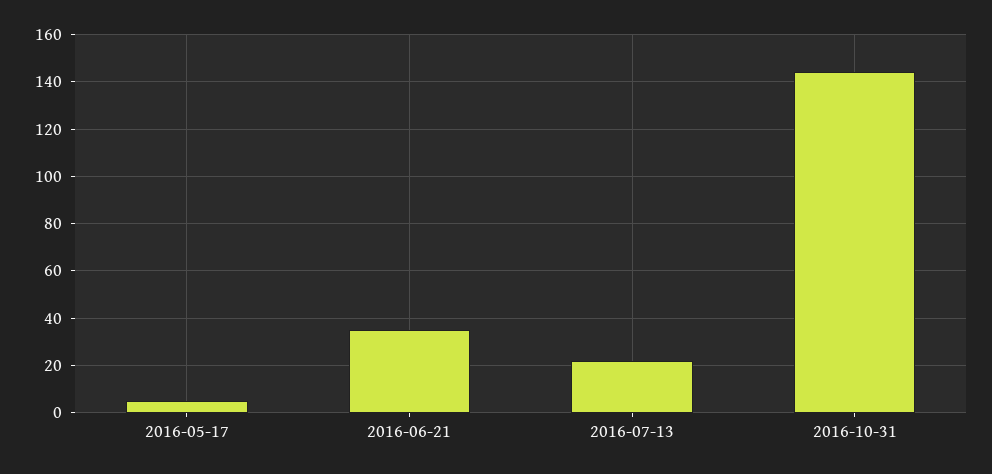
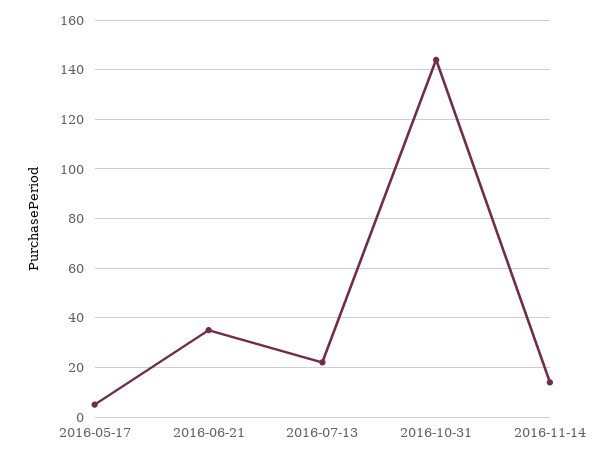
2016-11-14: none -> 15

